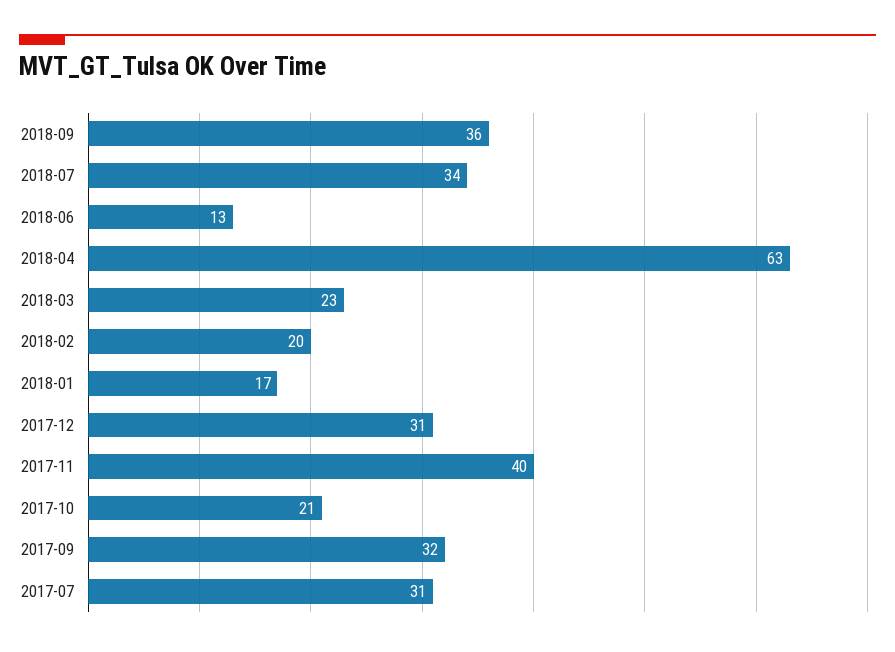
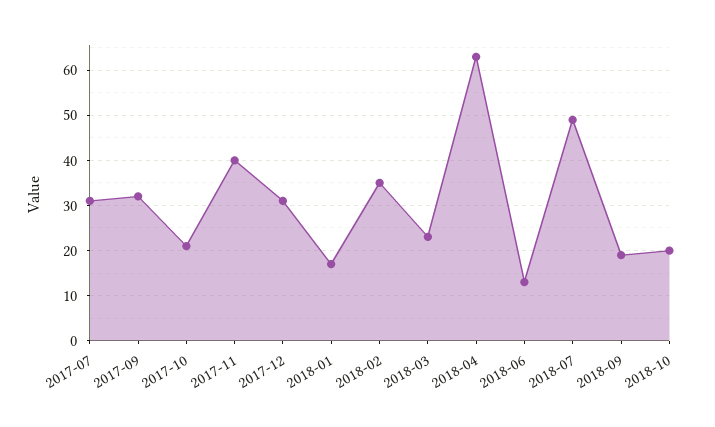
2018-09: 36 -> 20
2018-07: 34 -> 50
2018-02: 20 -> 35
2018-10: none -> 20

